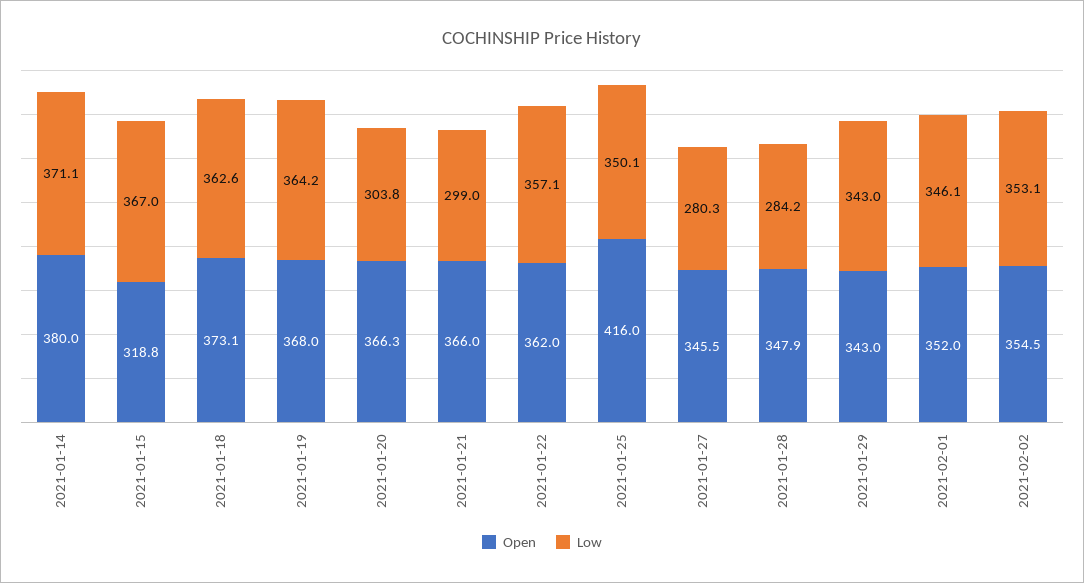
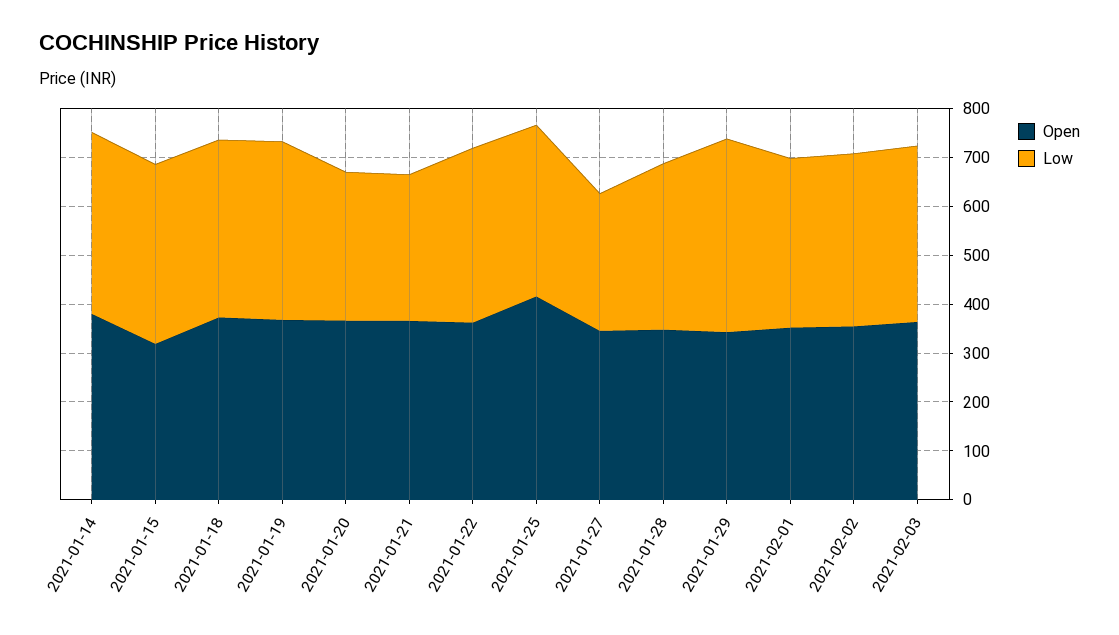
Low, 2021-01-28: 284.2 -> 340
Low, 2021-01-29: 343 -> 400
Open, 2021-02-03: none -> 360
Low, 2021-02-03: none -> 360

